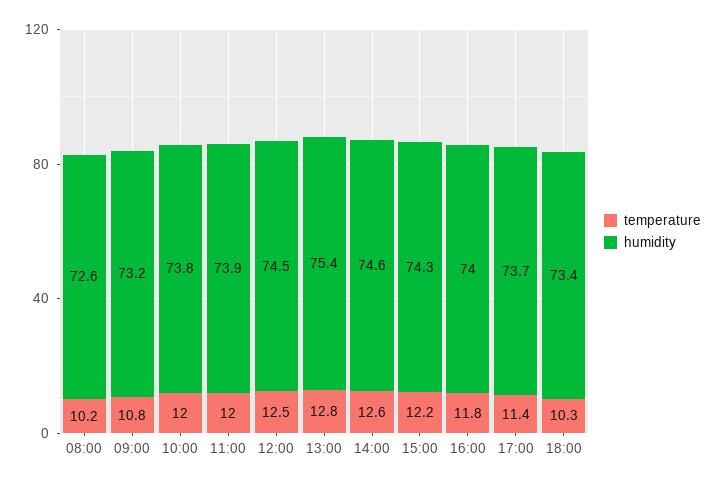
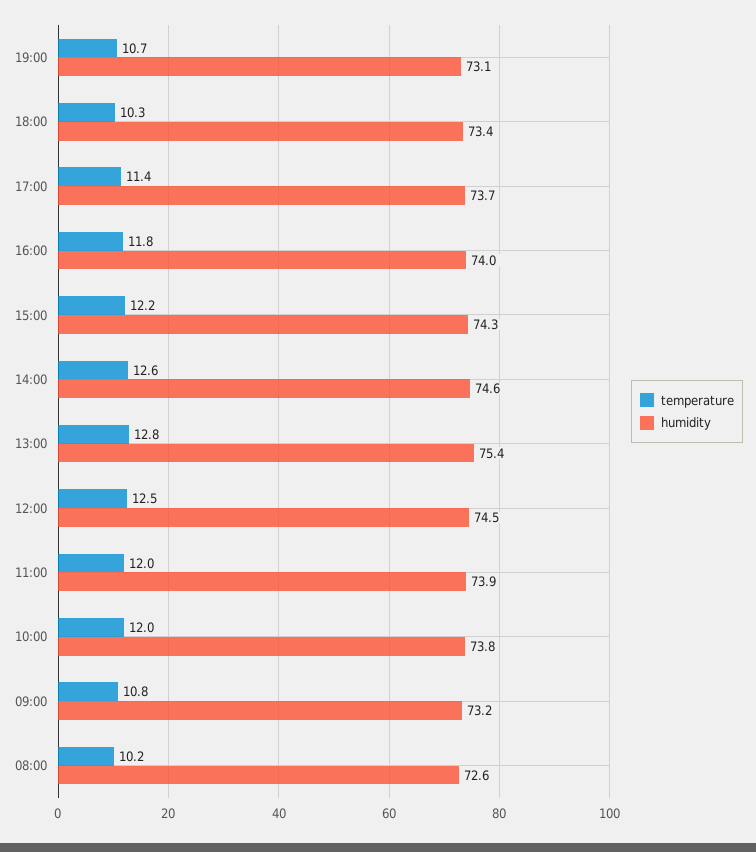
temperature, 19:00: none -> 10.7
humidity, 19:00: none -> 73.1

